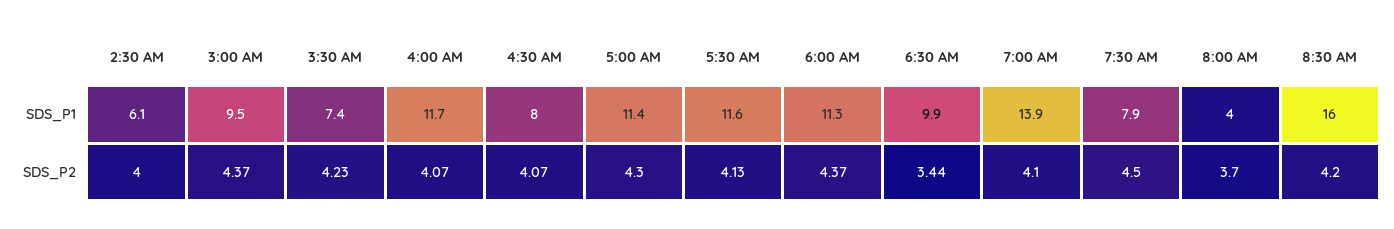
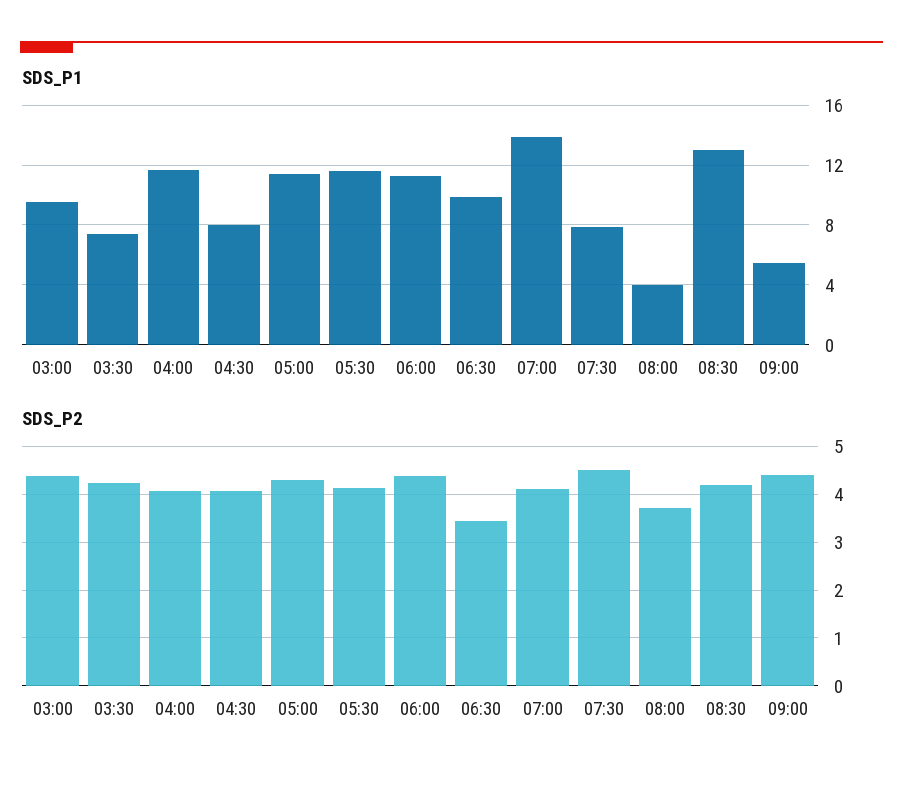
SDS_P1, 2:30 AM: 6.1 -> none
SDS_P1, 8:30 AM: 16 -> 13
SDS_P2, 2:30 AM: 4 -> none
SDS_P1, 09:00: none -> 5.5
SDS_P2, 09:00: none -> 4.4

